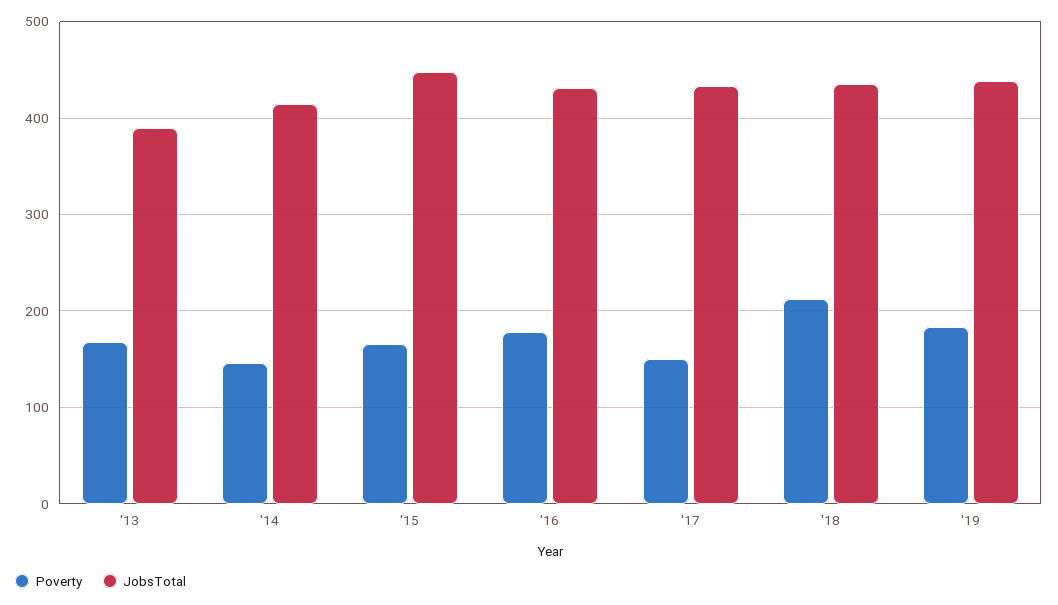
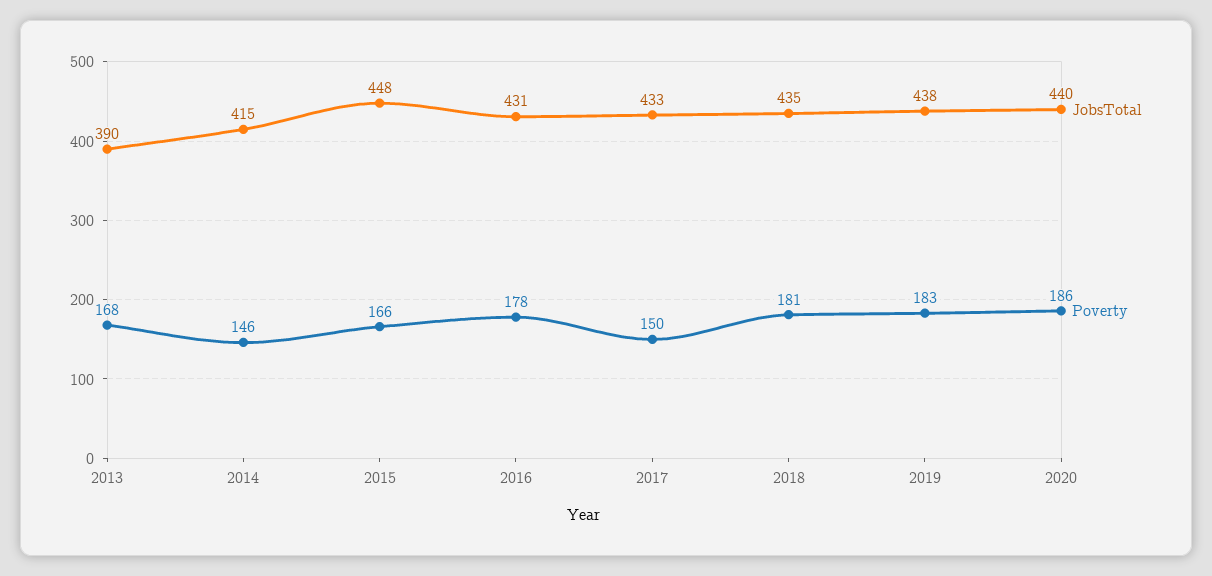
Poverty, '18: 210 -> 181
JobsTotal, 2020: none -> 440
Poverty, 2020: none -> 186

